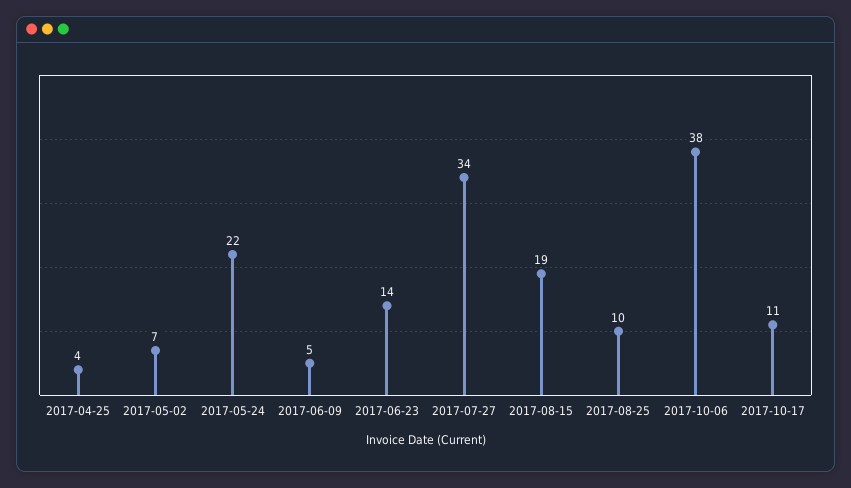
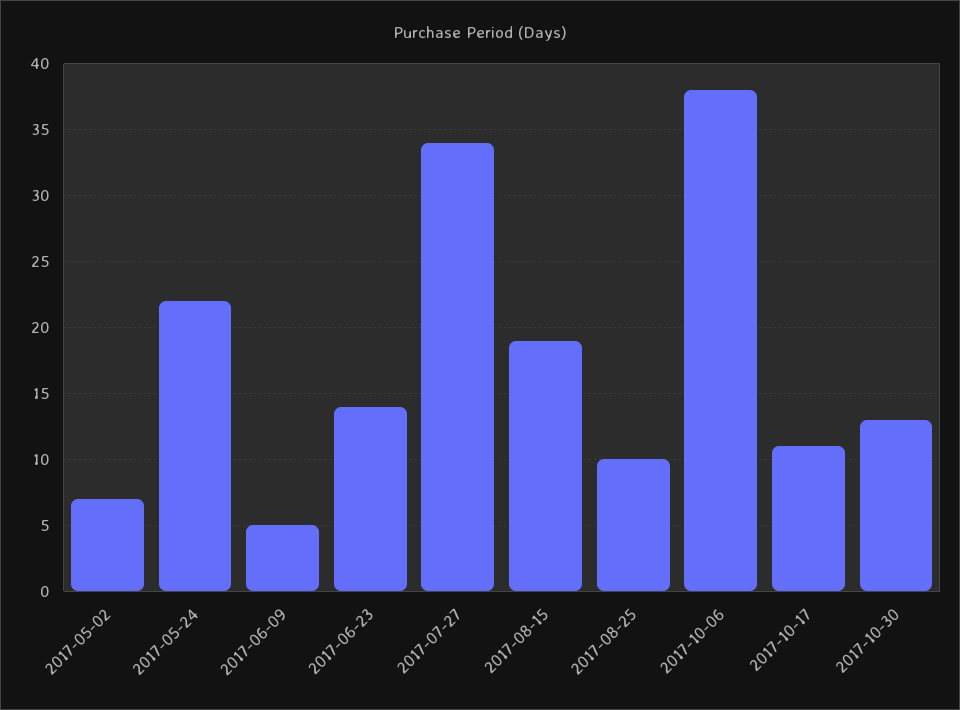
2017-04-25: 4 -> none
2017-10-30: none -> 13

